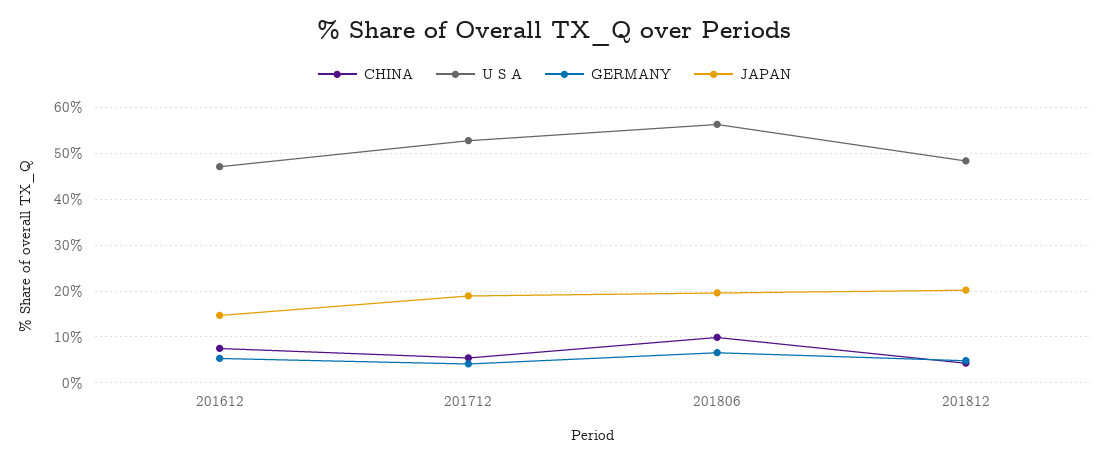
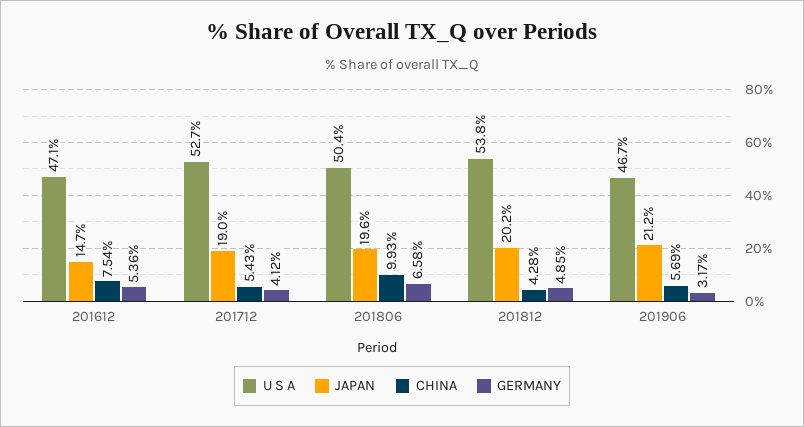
U S A, 201806: 56 -> 50.4
U S A, 201812: 48 -> 53.8
U S A, 201906: none -> 46.7
JAPAN, 201906: none -> 21.2
CHINA, 201906: none -> 5.69
GERMANY, 201906: none -> 3.17

